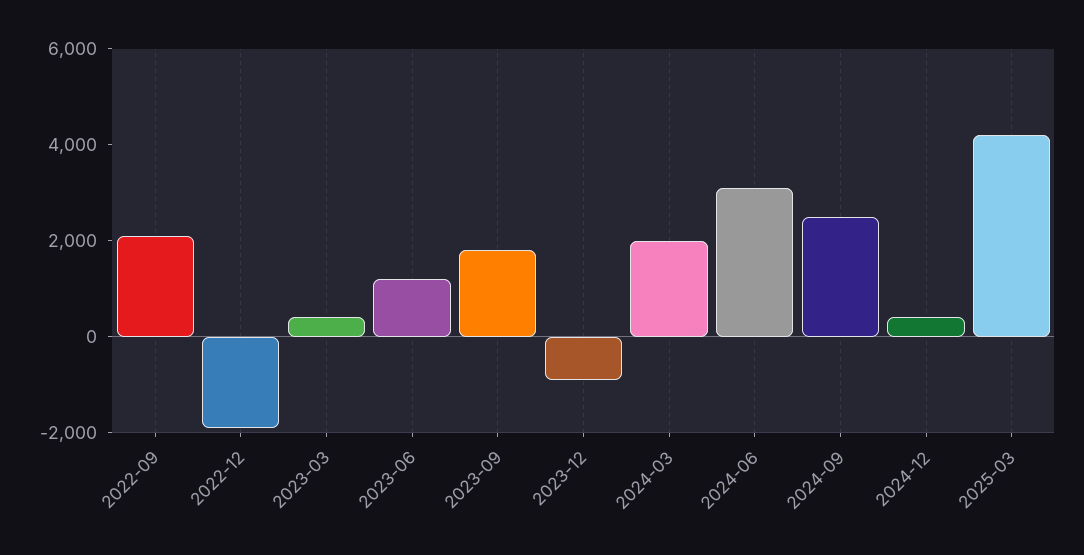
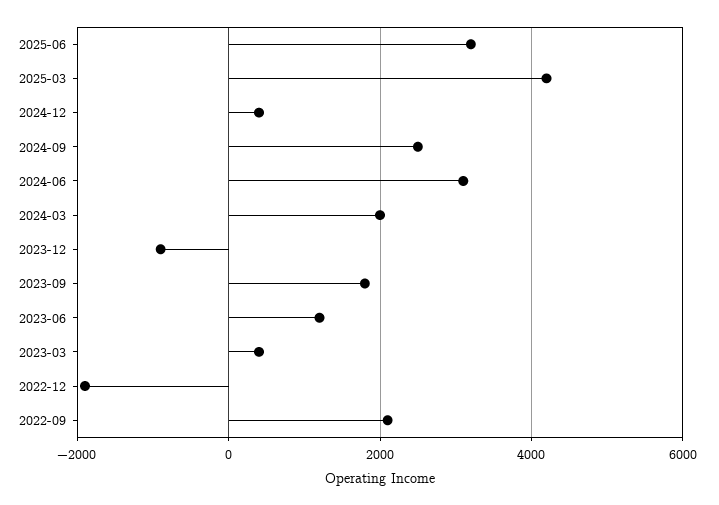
2025-06: none -> 3200

